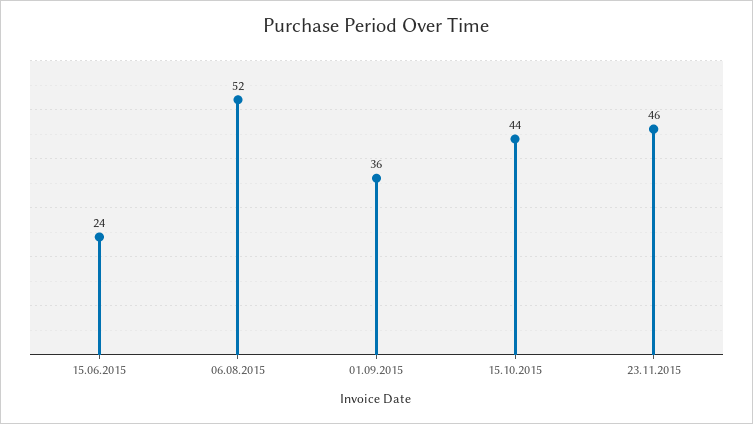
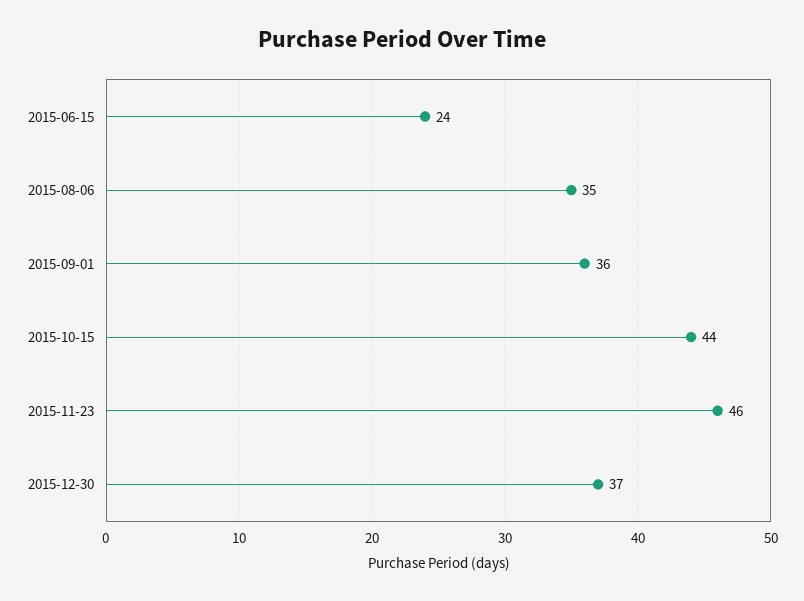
06.08.2015: 52 -> 35
2015-12-30: none -> 37

